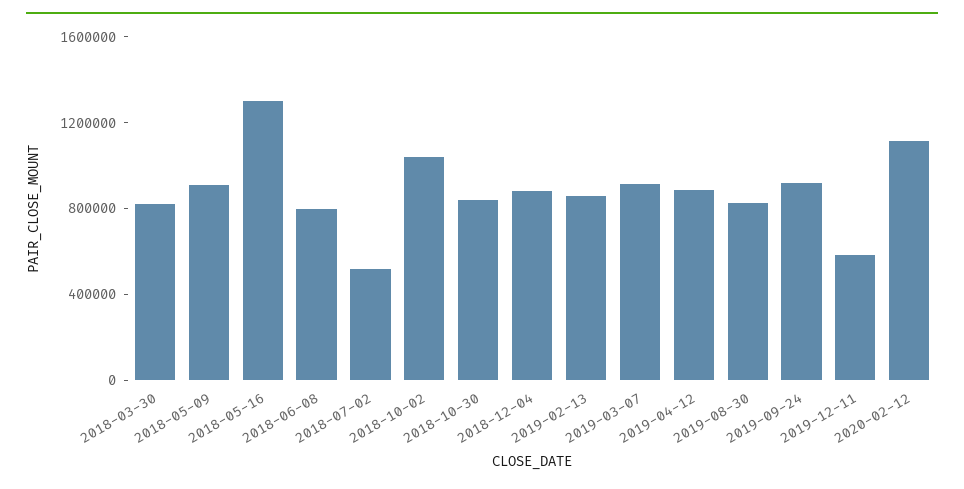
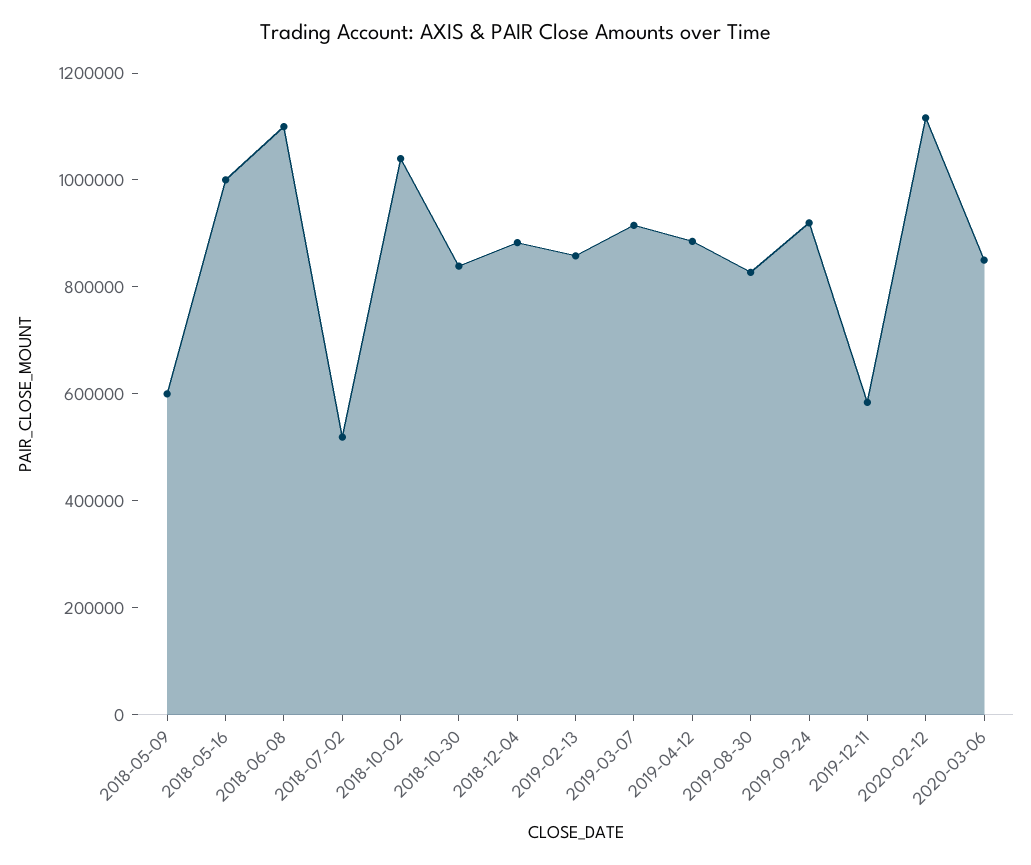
2018-03-30: 800000 -> none
2018-05-09: 900000 -> 600000
2018-05-16: 1300000 -> 1000000
2018-06-08: 800000 -> 1100000
2020-03-06: none -> 850000

